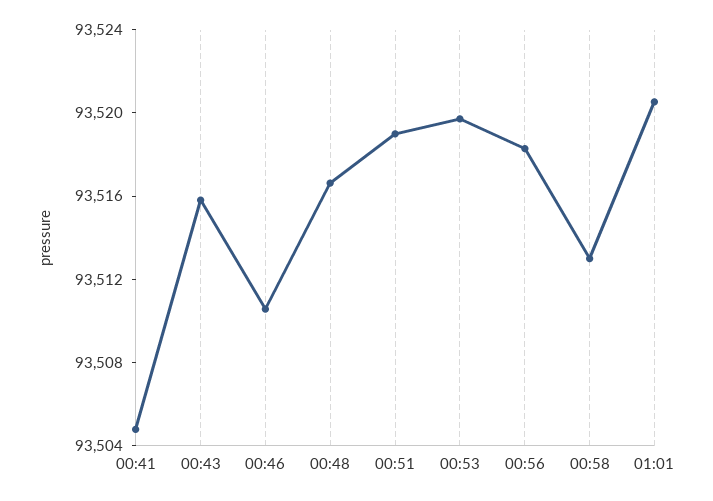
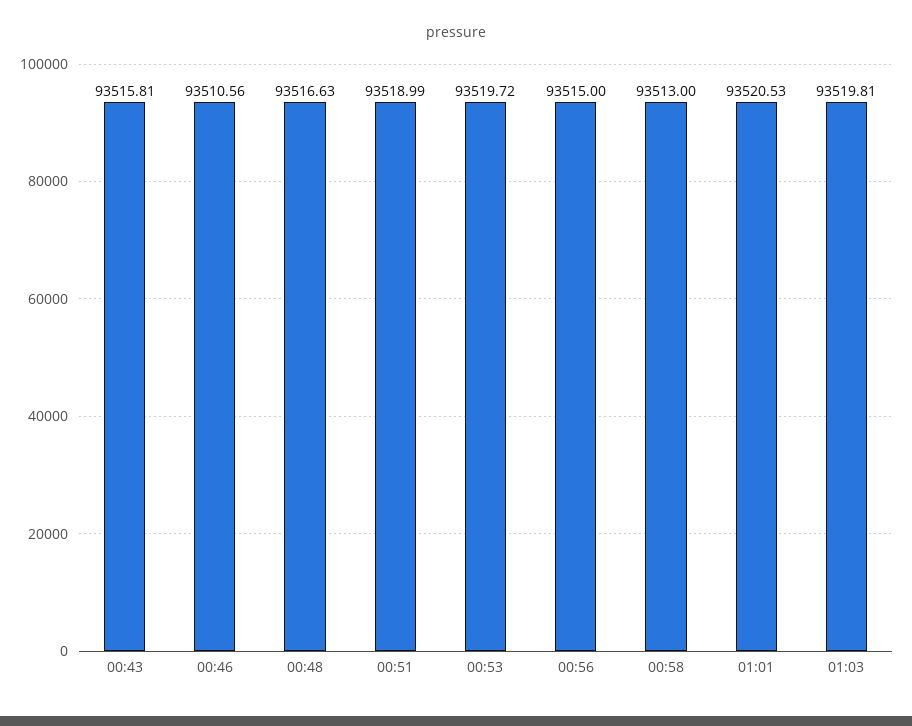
00:41: 93505 -> none
00:56: 93518 -> 93515
01:03: none -> 93519.81

